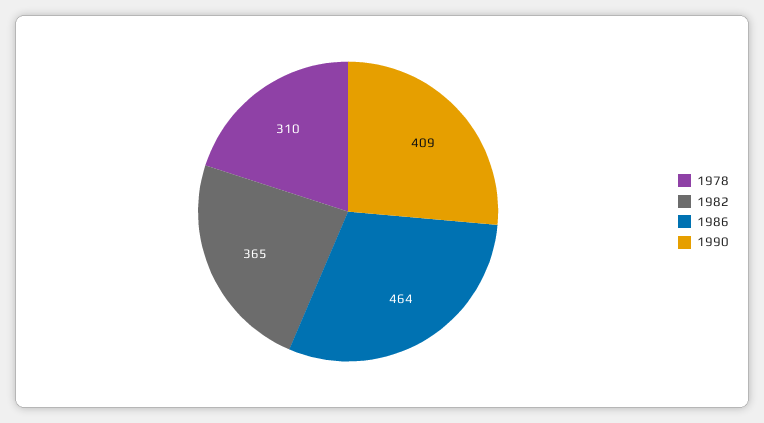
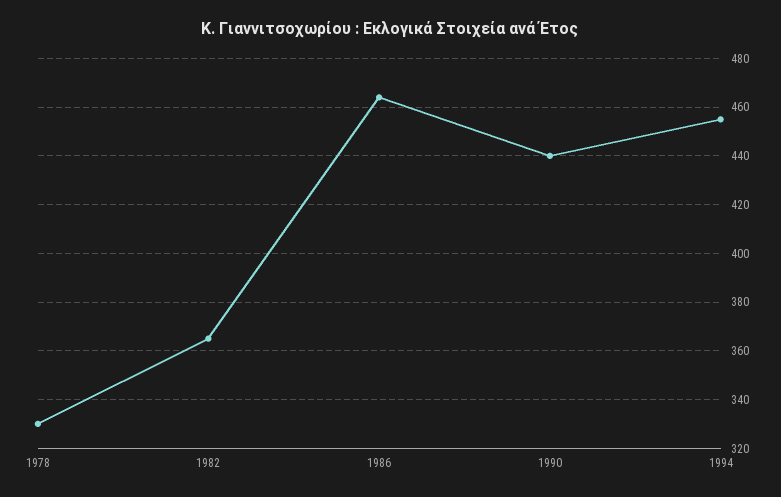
1978: 310 -> 330
1990: 409 -> 440
1994: none -> 455

